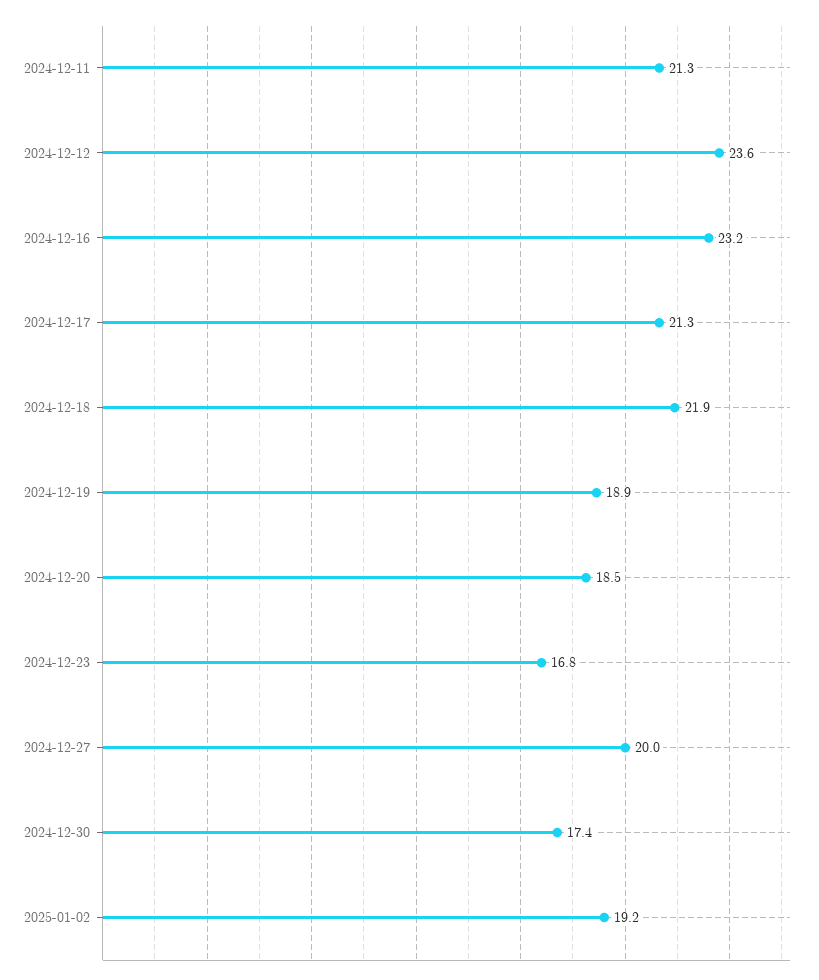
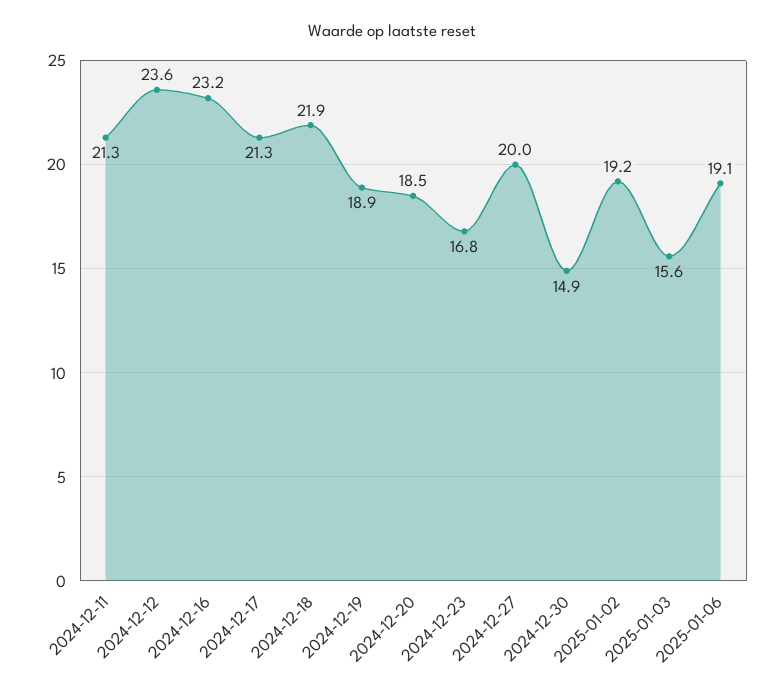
2024-12-30: 17.4 -> 14.9
2025-01-03: none -> 15.6
2025-01-06: none -> 19.1

